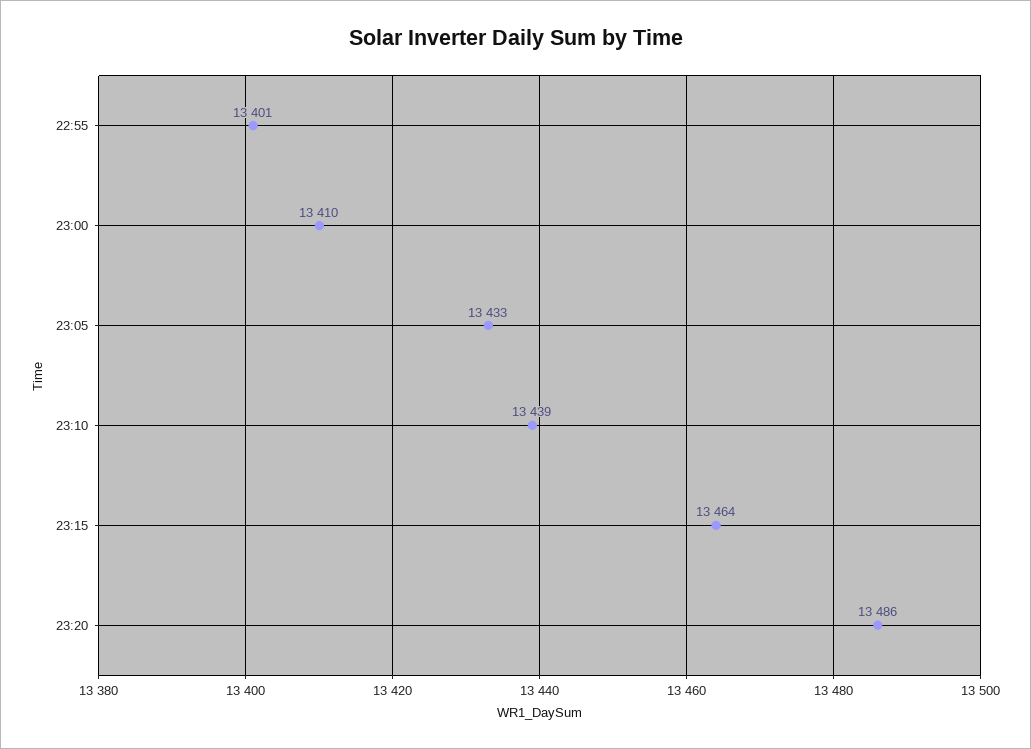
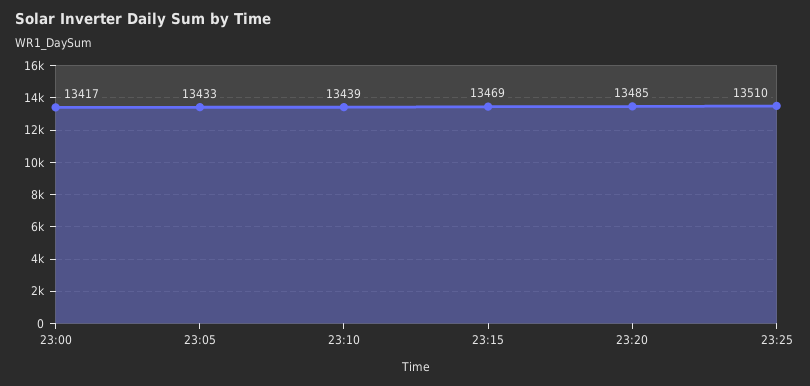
22:55: 13401 -> none
23:00: 13410 -> 13417
23:15: 13464 -> 13469
23:20: 13486 -> 13485
23:25: none -> 13510

